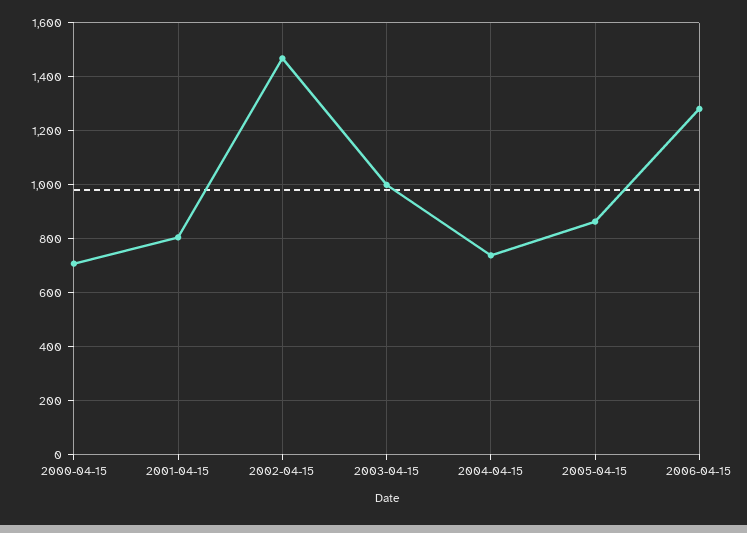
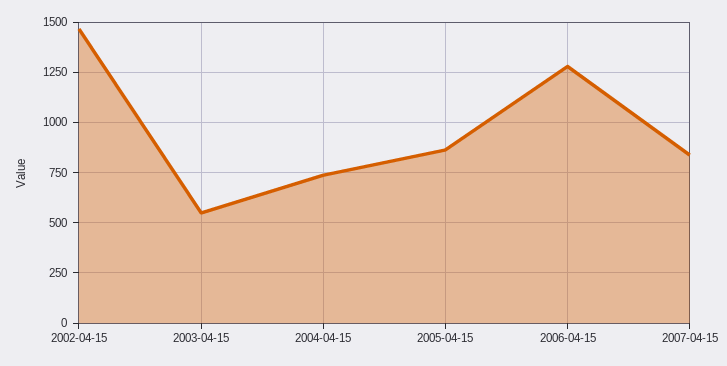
2000-04-15: 700 -> none
2001-04-15: 800 -> none
2003-04-15: 1000 -> 550
2007-04-15: none -> 850

